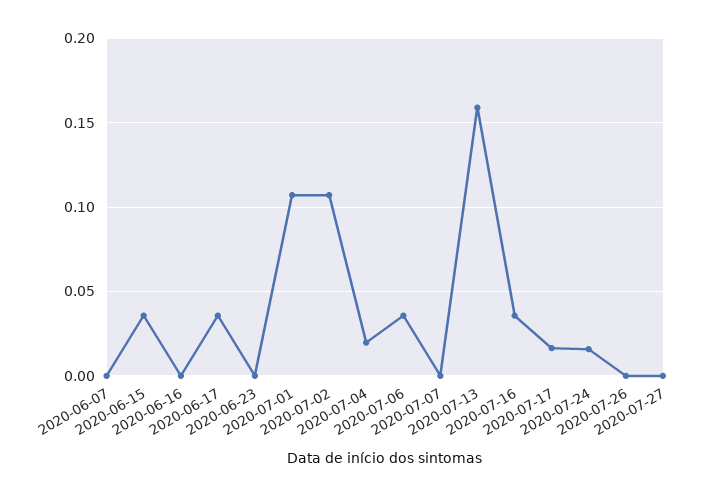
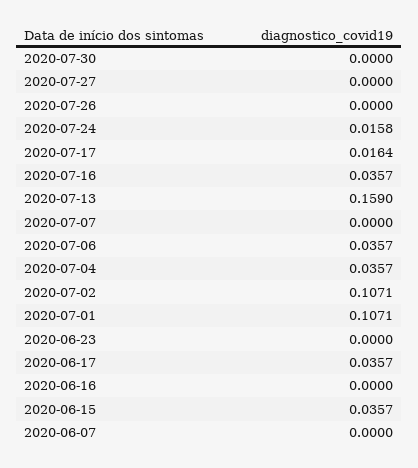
2020-07-04: 0.02 -> 0.0357
2020-07-30: none -> 0

